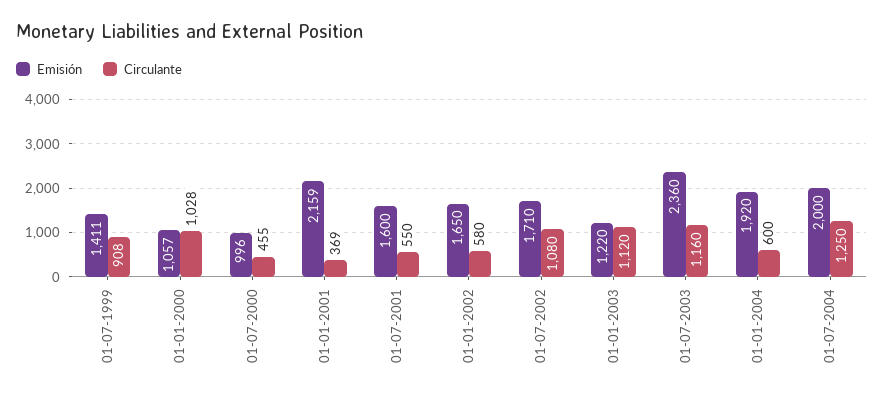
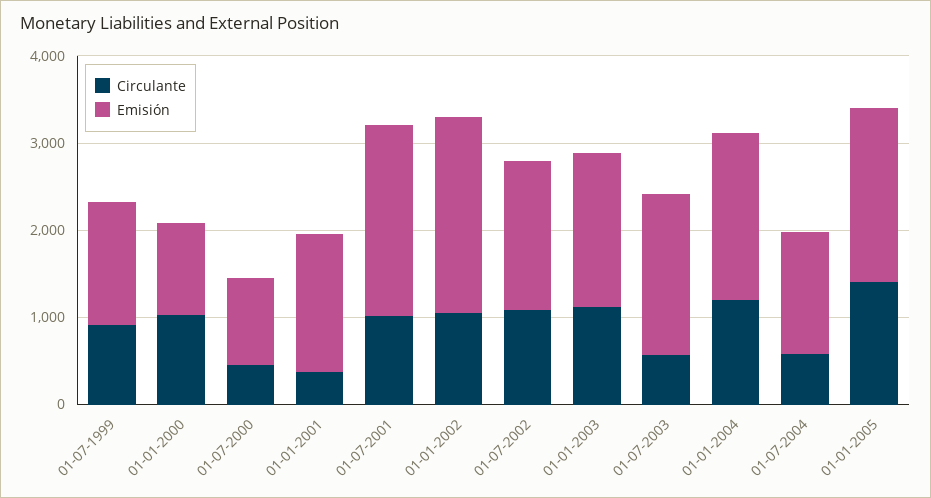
Emisión, 01-01-2001: 2159 -> 1600
Emisión, 01-07-2001: 1600 -> 2200
Circulante, 01-07-2001: 550 -> 1000
Emisión, 01-01-2002: 1650 -> 2200
Circulante, 01-01-2002: 580 -> 1000
Emisión, 01-01-2003: 1220 -> 1800
Emisión, 01-07-2003: 2360 -> 1800
Circulante, 01-07-2003: 1160 -> 600
Circulante, 01-01-2004: 600 -> 1200
Emisión, 01-07-2004: 2000 -> 1400
Circulante, 01-07-2004: 1250 -> 600
Circulante, 01-01-2005: none -> 1400
Emisión, 01-01-2005: none -> 2000

